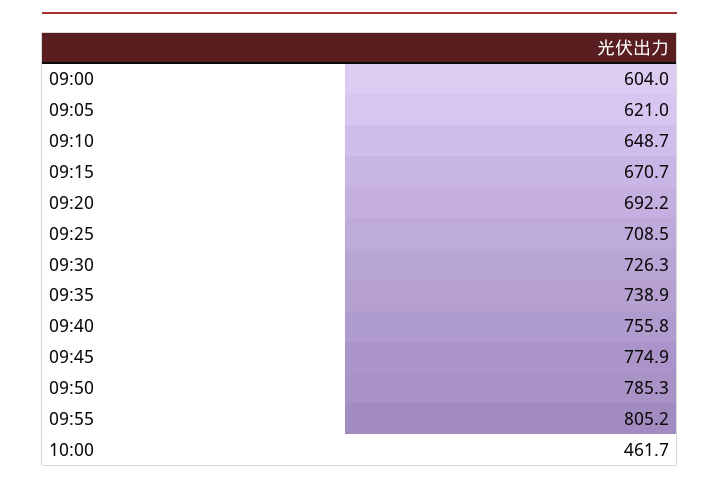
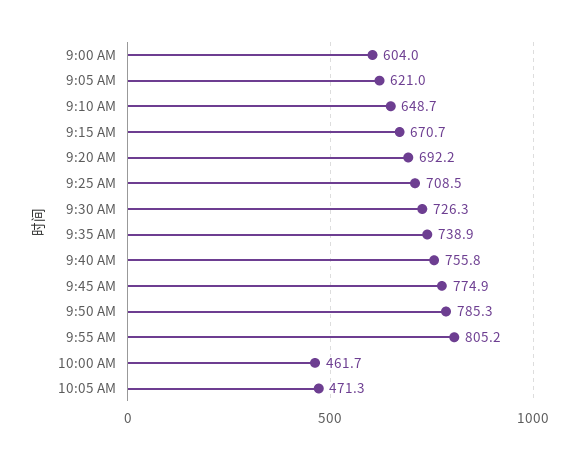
10:05 AM: none -> 471.3

